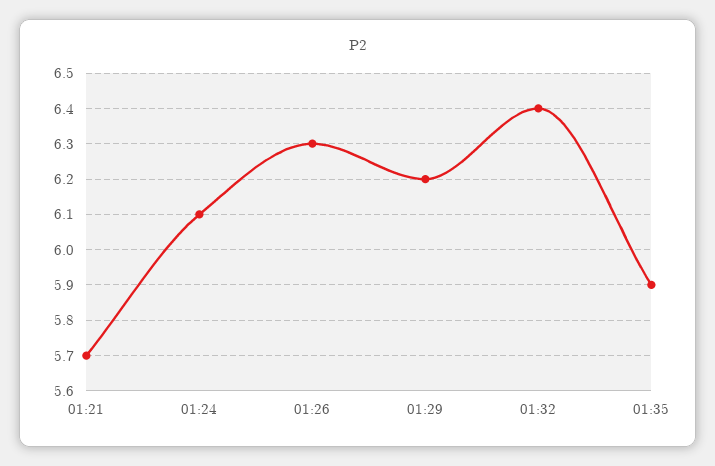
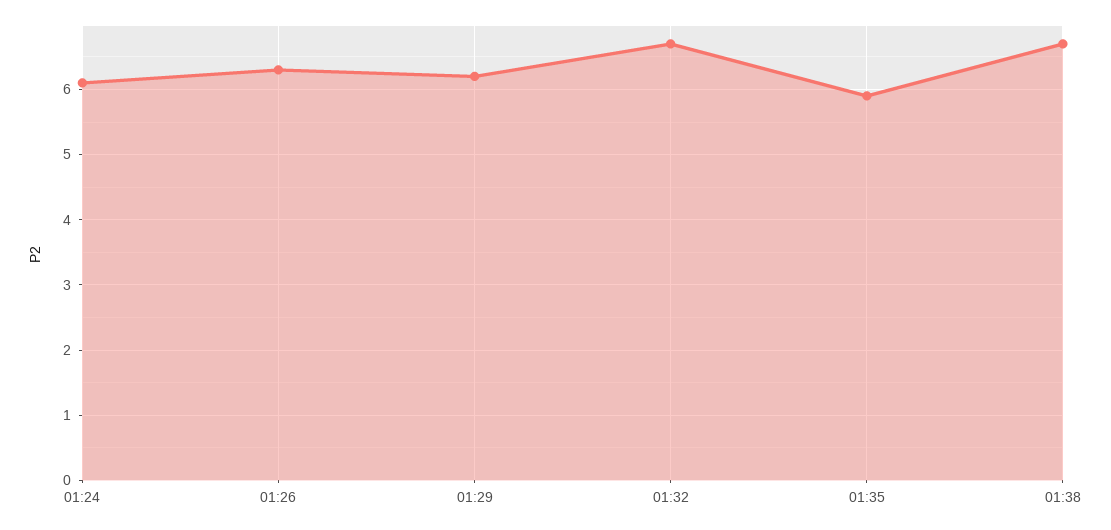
01:21: 5.7 -> none
01:32: 6.4 -> 6.7
01:38: none -> 6.7

